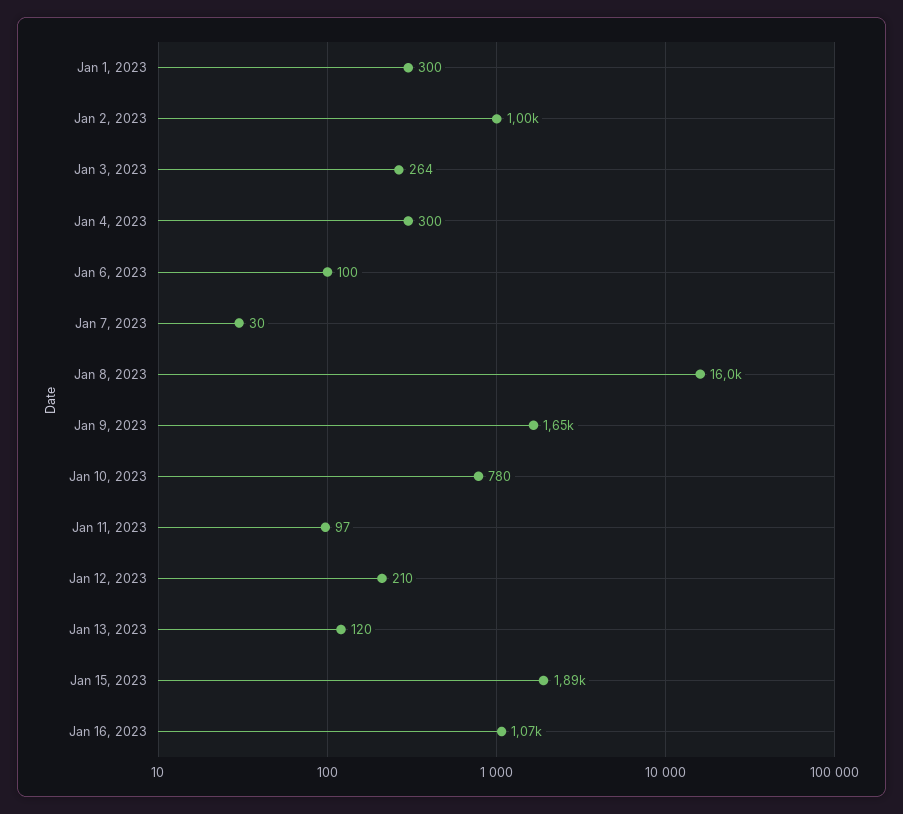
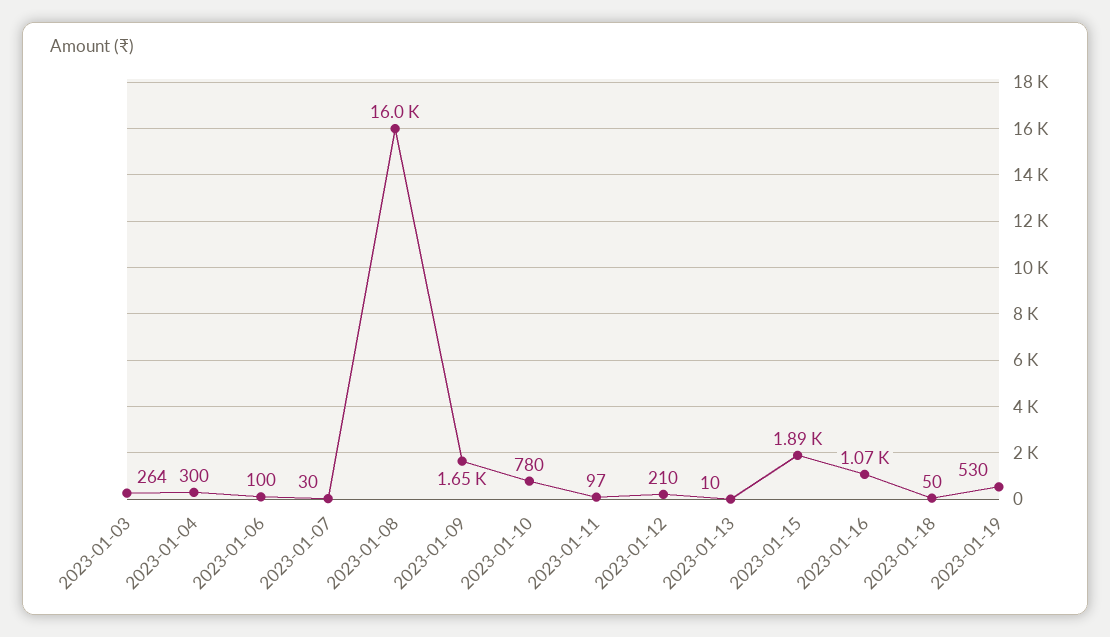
Jan 1, 2023: 300 -> none
Jan 2, 2023: 1000 -> none
Jan 13, 2023: 120 -> 10
2023-01-18: none -> 50
2023-01-19: none -> 530

